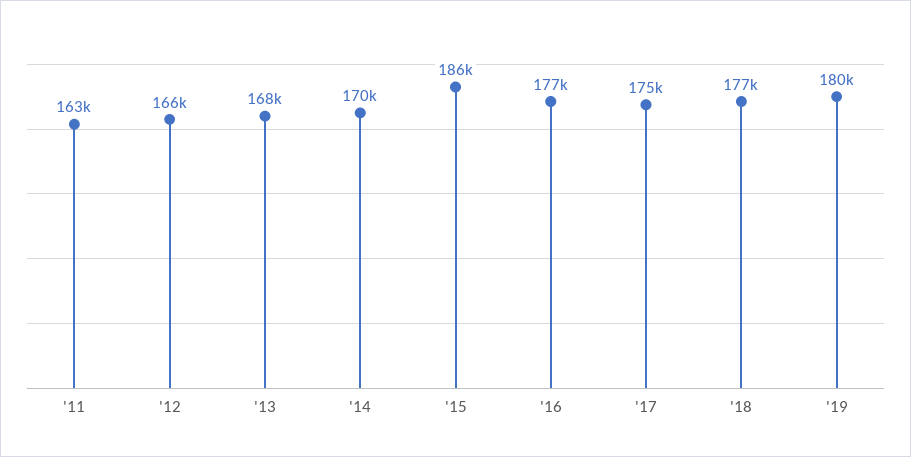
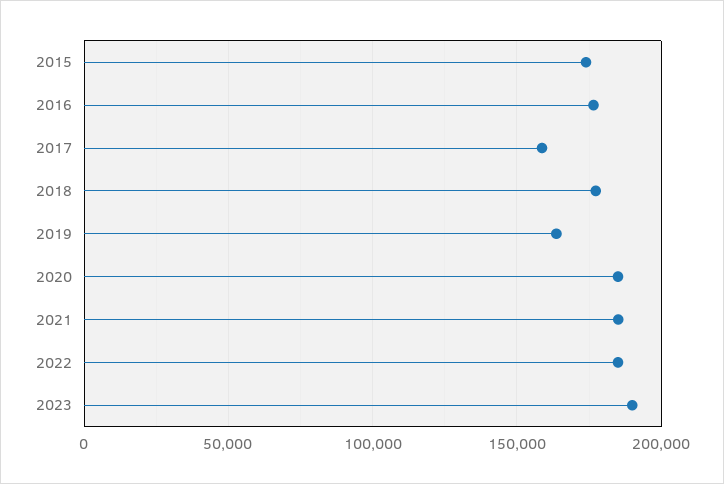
'11: 163000 -> none
'12: 166000 -> none
'13: 168000 -> none
'14: 170000 -> none
'15: 186000 -> 175000
'17: 175000 -> 160000
'19: 180000 -> 165000
2020: none -> 185000
2021: none -> 185000
2022: none -> 185000
2023: none -> 190000

